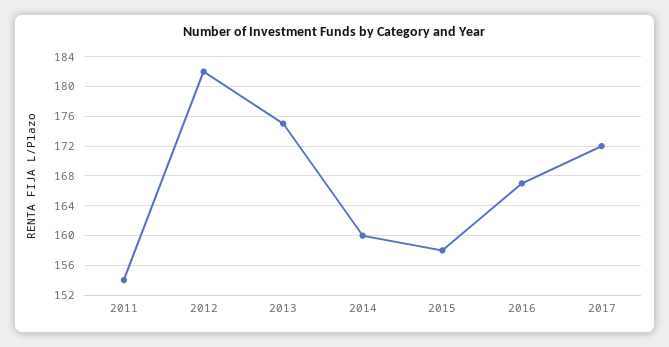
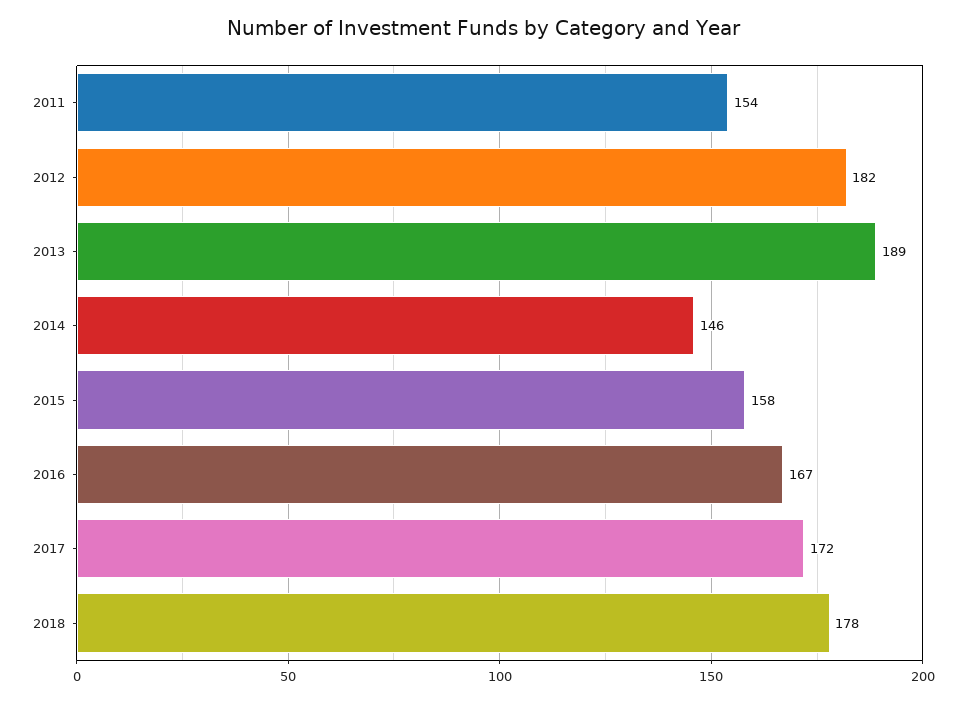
2013: 175 -> 189
2014: 160 -> 146
2018: none -> 178

